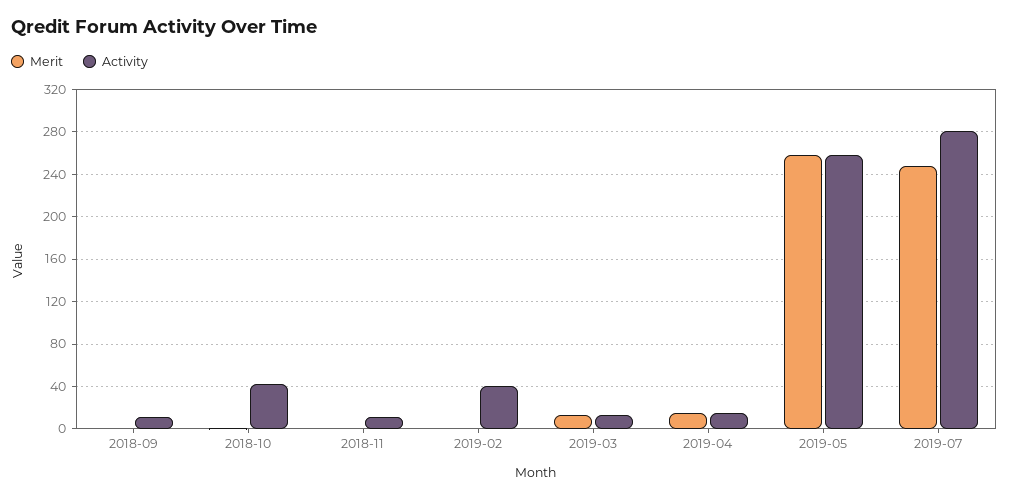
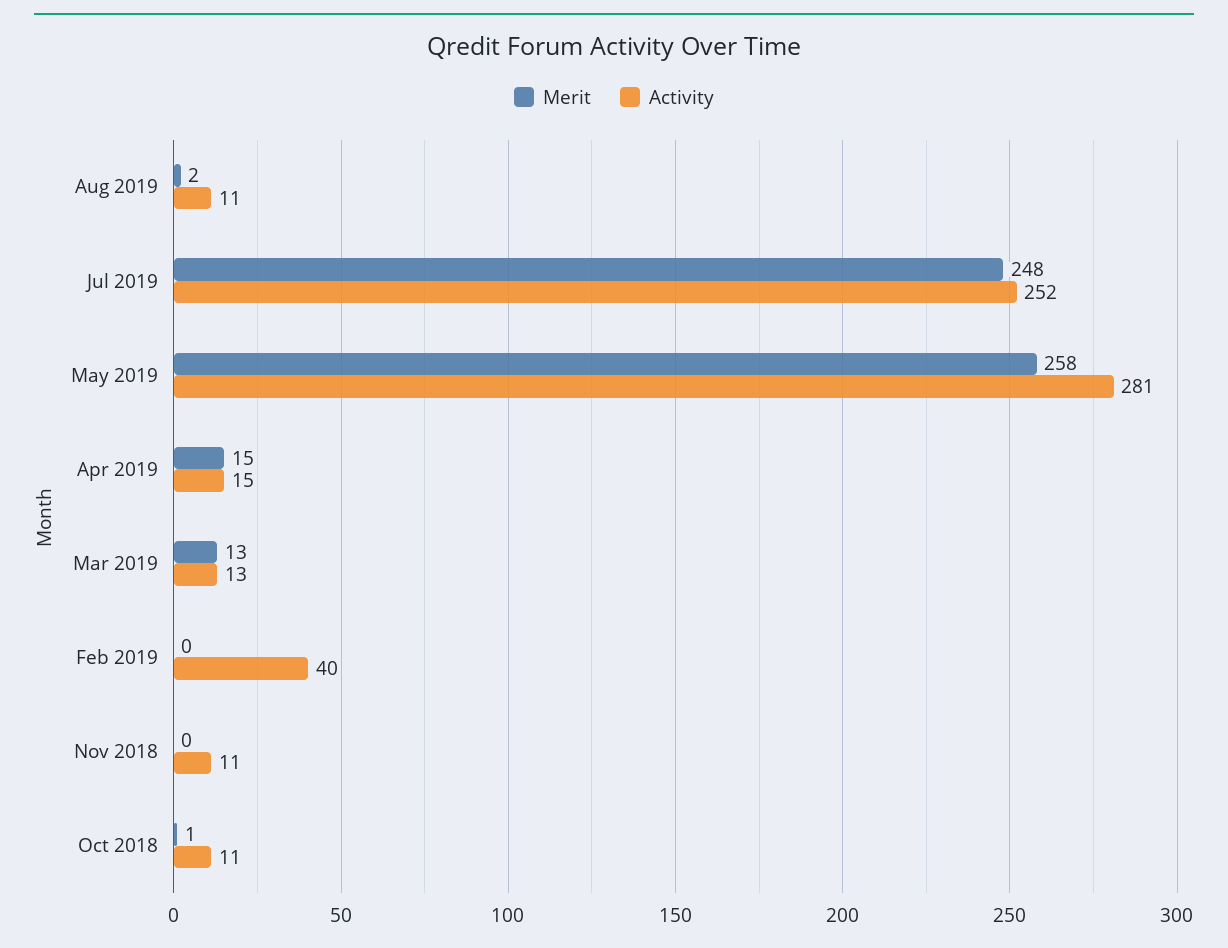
Merit, 2018-09: 0 -> none
Activity, 2018-09: 10 -> none
Activity, 2018-10: 40 -> 11
Activity, 2019-05: 260 -> 281
Activity, 2019-07: 280 -> 252
Merit, Aug 2019: none -> 2
Activity, Aug 2019: none -> 11

